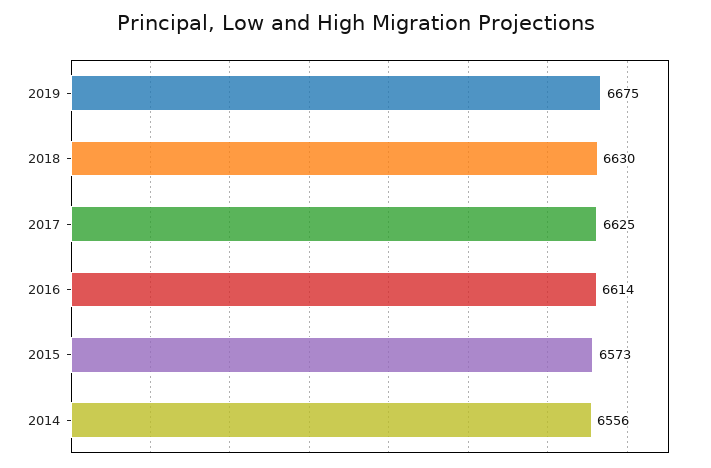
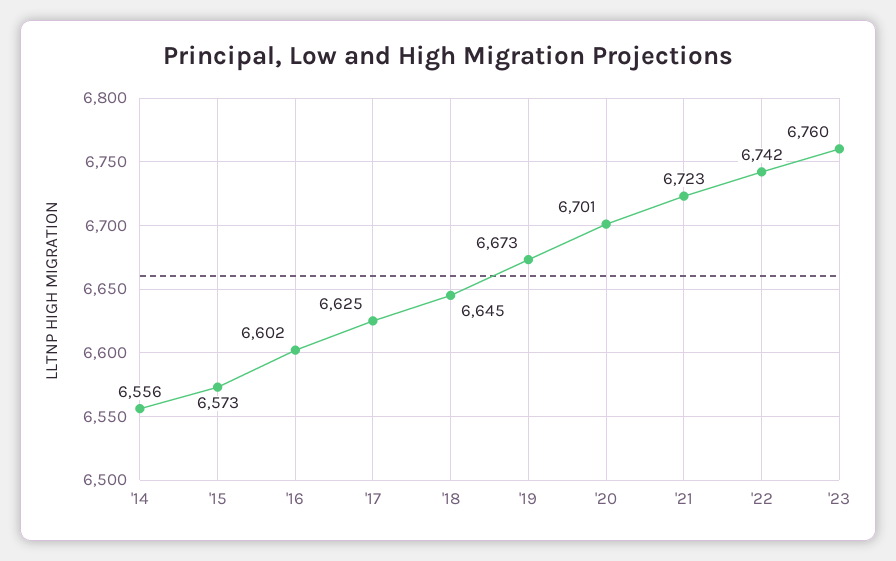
2019: 6675 -> 6673
2018: 6630 -> 6645
2016: 6614 -> 6602
'20: none -> 6701
'21: none -> 6723
'22: none -> 6742
'23: none -> 6760

